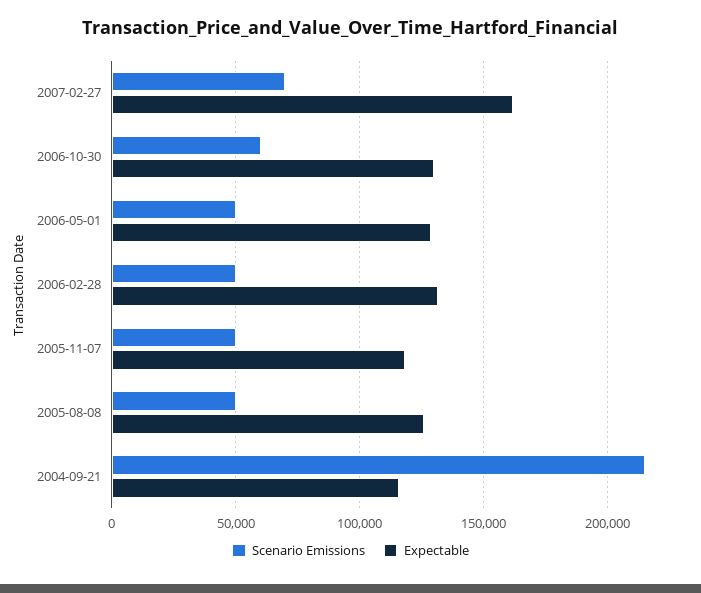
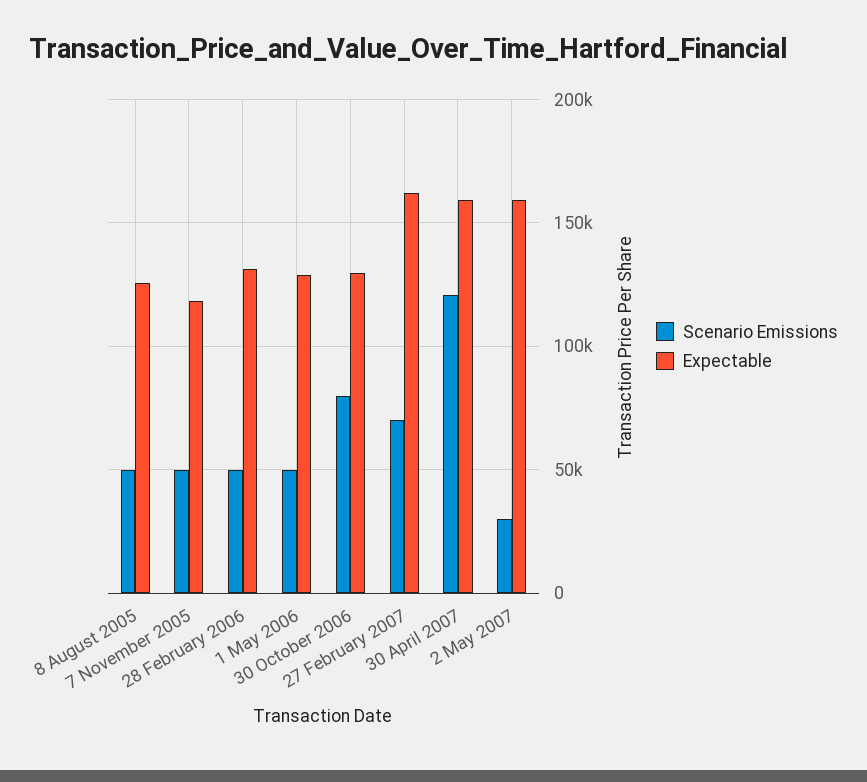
Scenario Emissions, 2006-10-30: 60000 -> 80000
Scenario Emissions, 2004-09-21: 215000 -> none
Expectable, 2004-09-21: 115000 -> none
Scenario Emissions, 30 April 2007: none -> 120000
Expectable, 30 April 2007: none -> 160000
Scenario Emissions, 2 May 2007: none -> 30000
Expectable, 2 May 2007: none -> 160000

